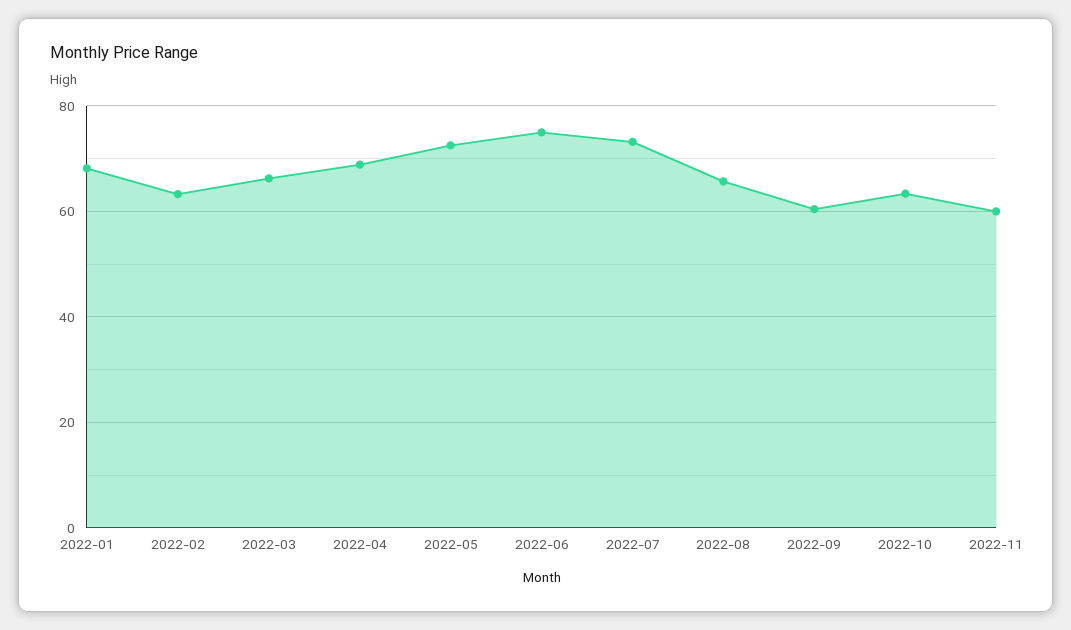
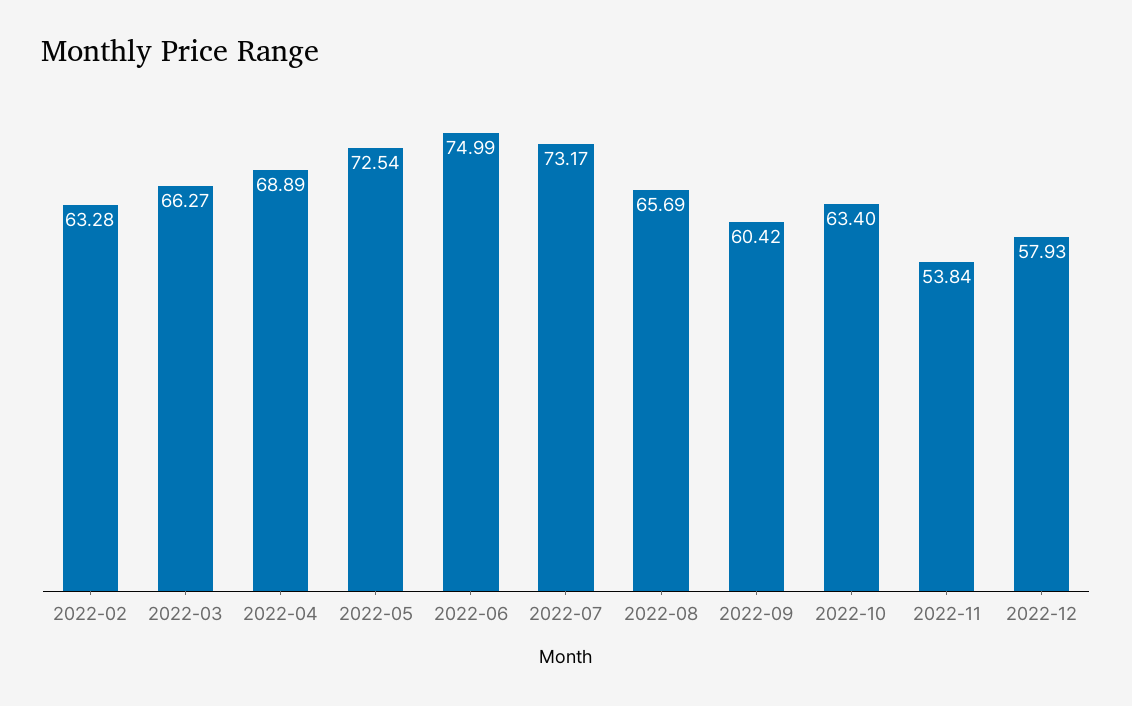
2022-01: 68 -> none
2022-11: 60 -> 53.84
2022-12: none -> 57.93

